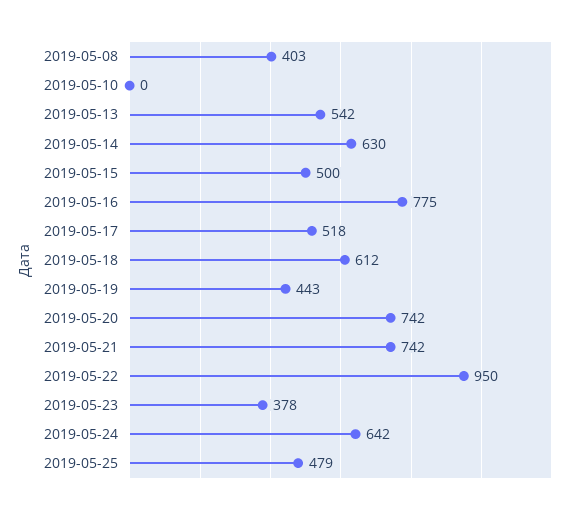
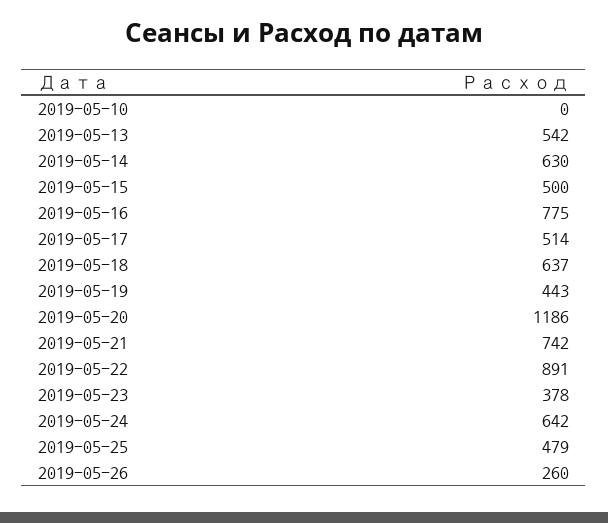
2019-05-08: 403 -> none
2019-05-17: 518 -> 514
2019-05-18: 612 -> 637
2019-05-20: 742 -> 1186
2019-05-22: 950 -> 891
2019-05-26: none -> 260

